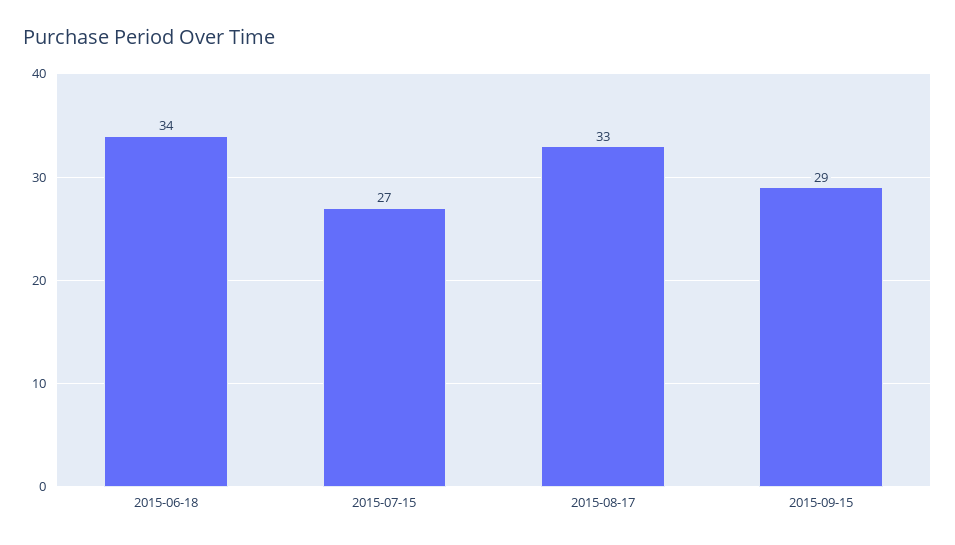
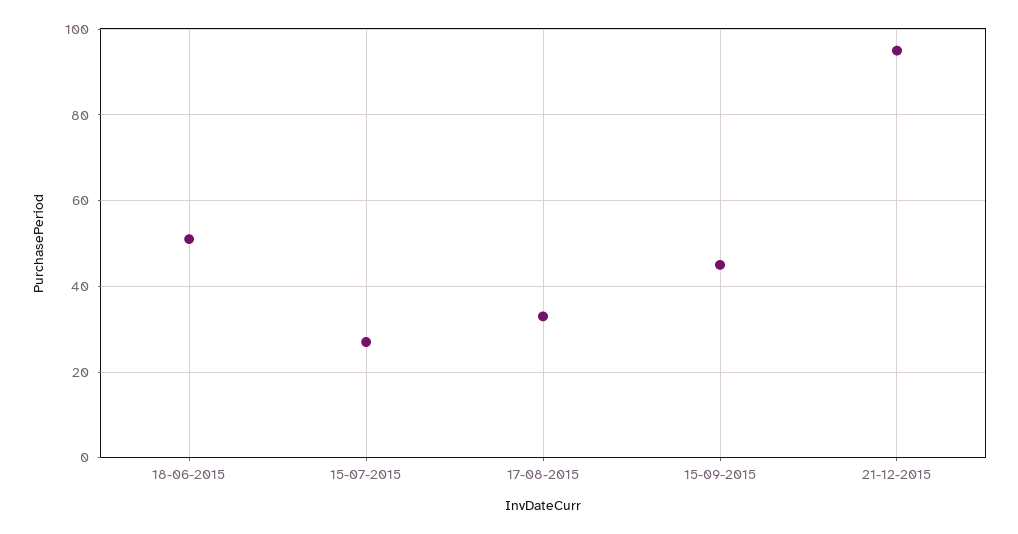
2015-06-18: 34 -> 50
2015-09-15: 29 -> 45
21-12-2015: none -> 95

